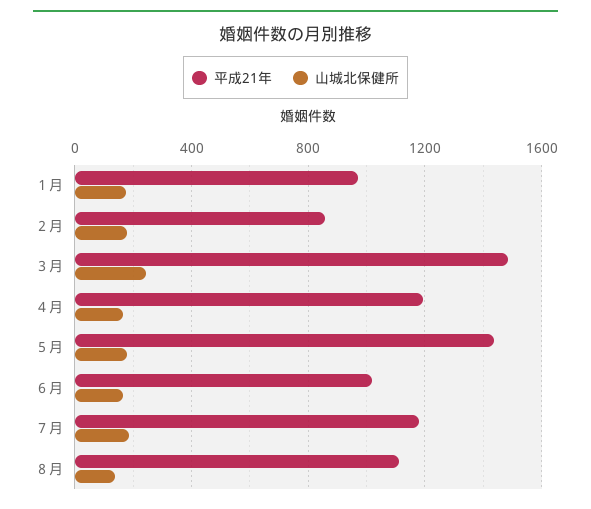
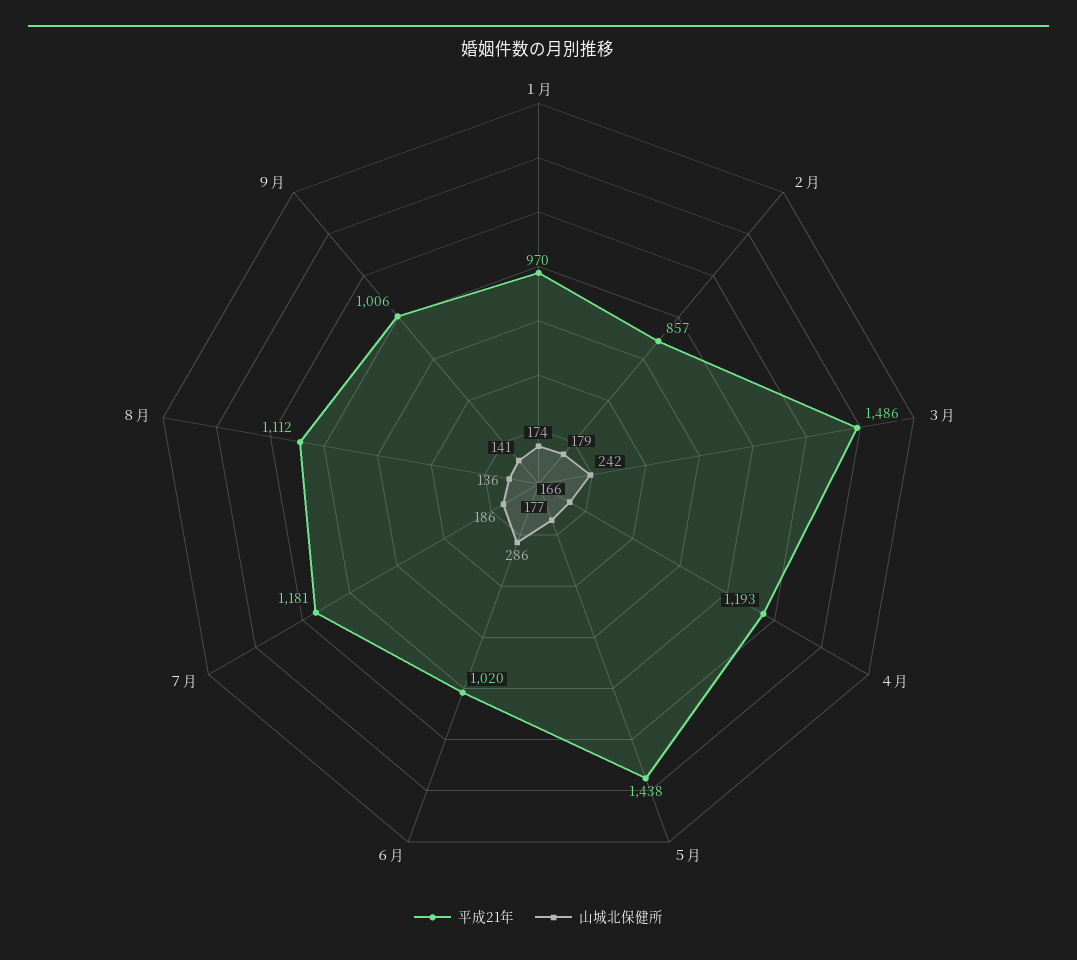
山城北保健所, ６月: 150 -> 286
平成21年, ９月: none -> 1006
山城北保健所, ９月: none -> 141

